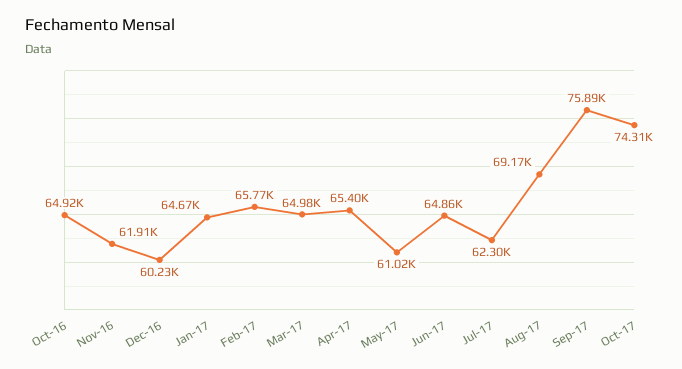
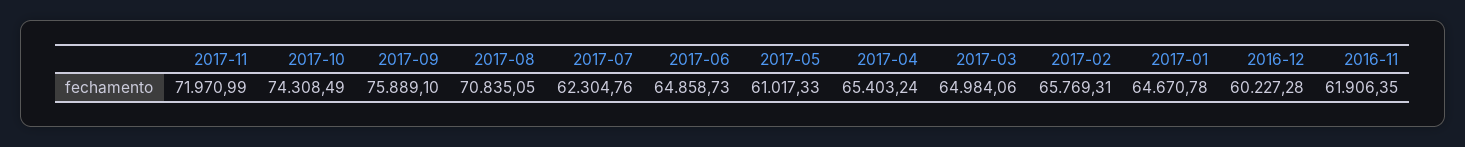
Oct-16: 64920 -> none
Aug-17: 69170 -> 70835.05
2017-11: none -> 71970.99

